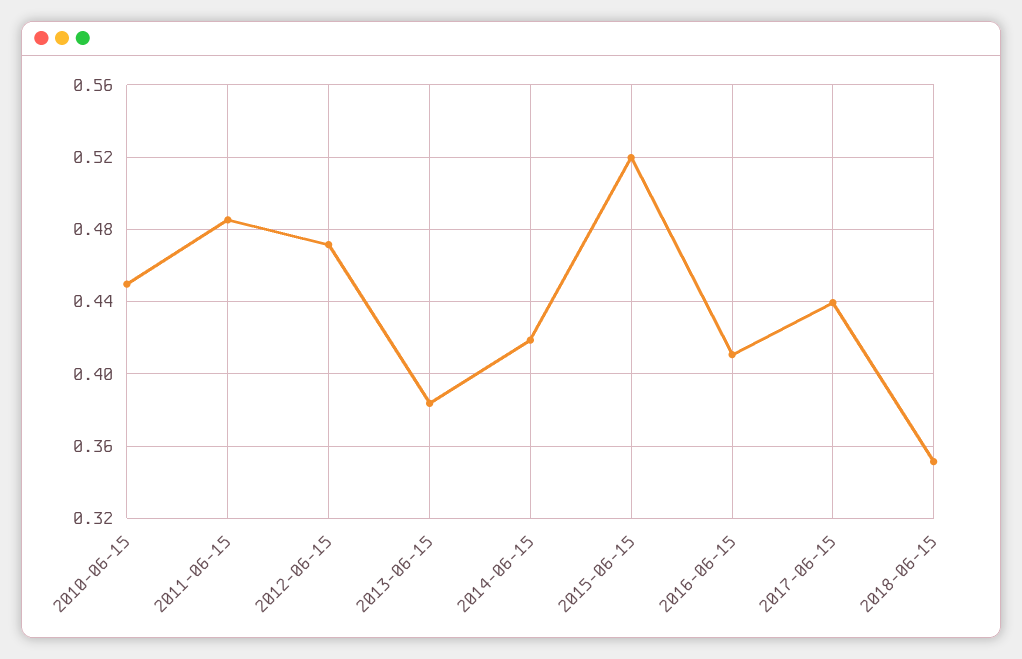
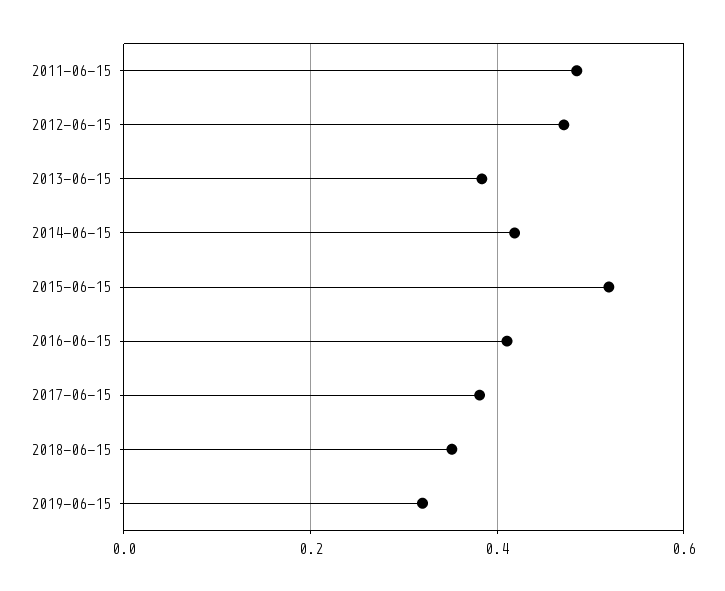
2010-06-15: 0.45 -> none
2017-06-15: 0.44 -> 0.38
2019-06-15: none -> 0.32

